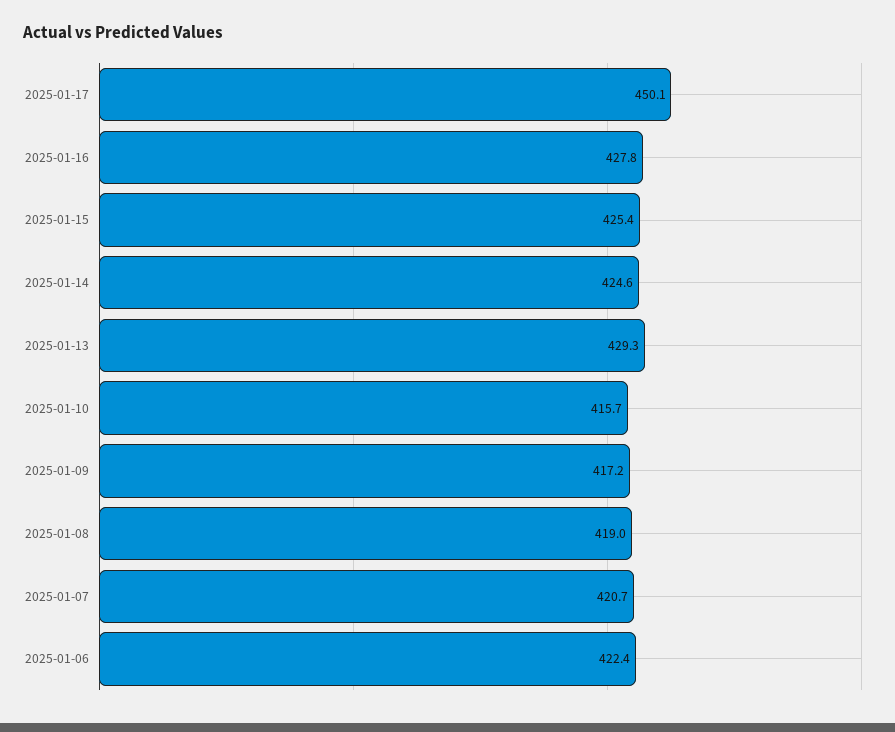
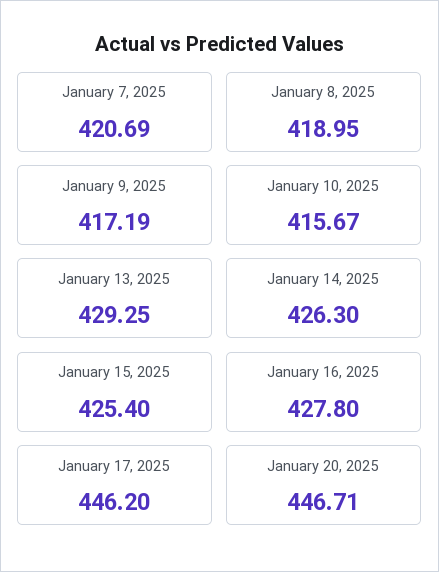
2025-01-17: 450.1 -> 446.2
2025-01-14: 424.6 -> 426.3
2025-01-06: 422.4 -> none
January 20, 2025: none -> 446.71

